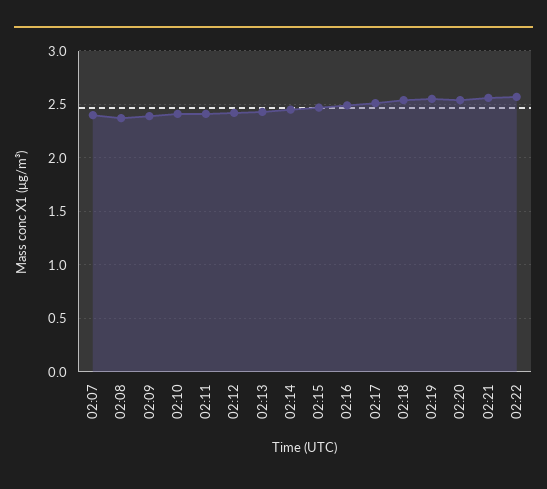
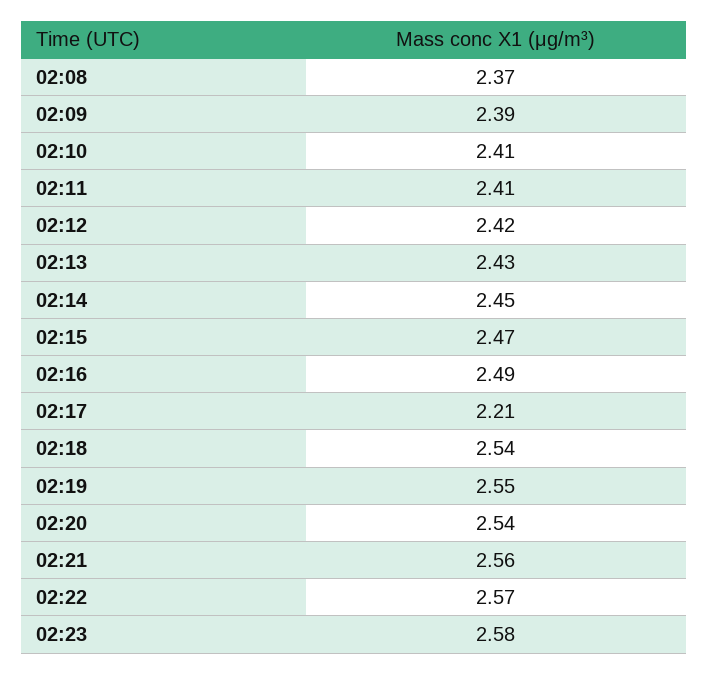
02:07: 2.4 -> none
02:17: 2.5 -> 2.21
02:23: none -> 2.58

